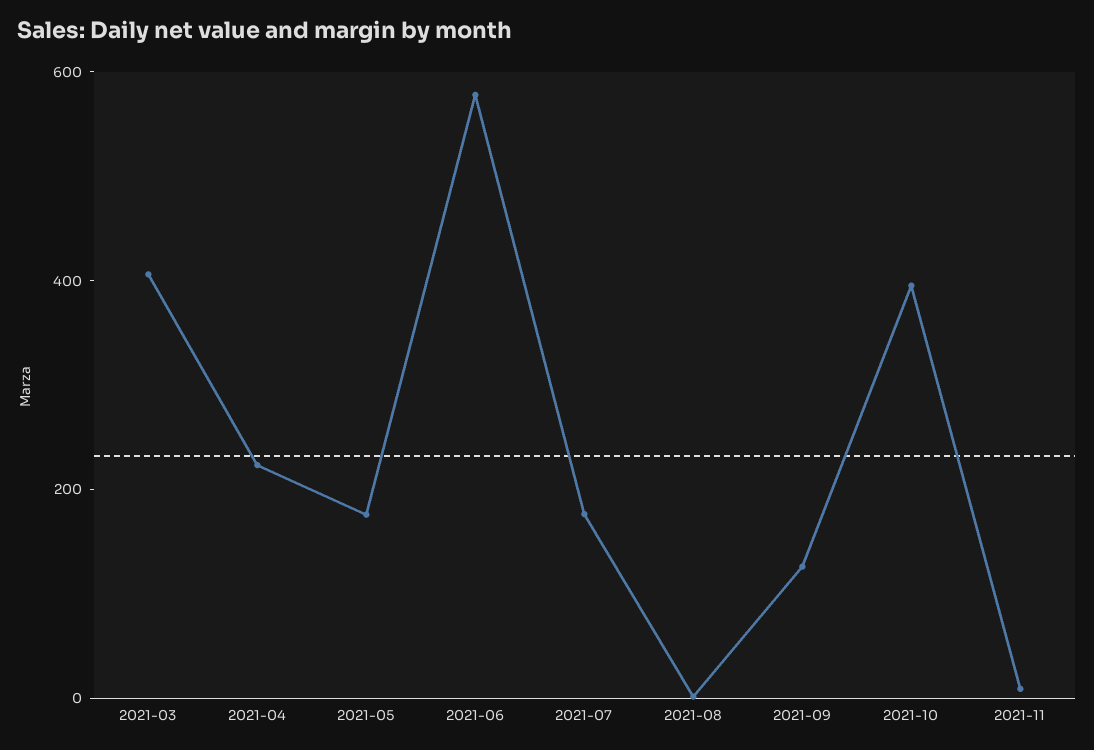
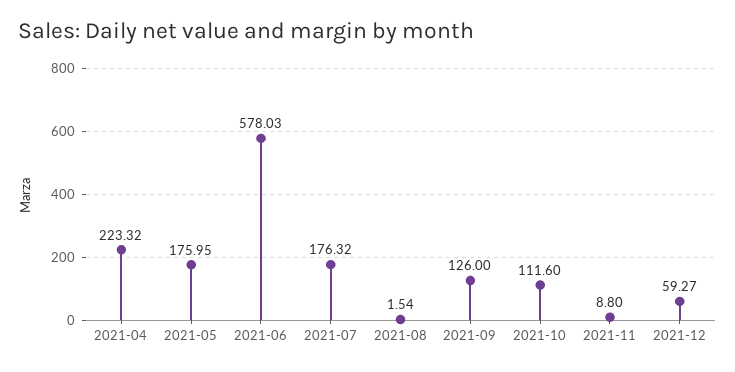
2021-03: 400 -> none
2021-10: 400 -> 111.6
2021-12: none -> 59.27

